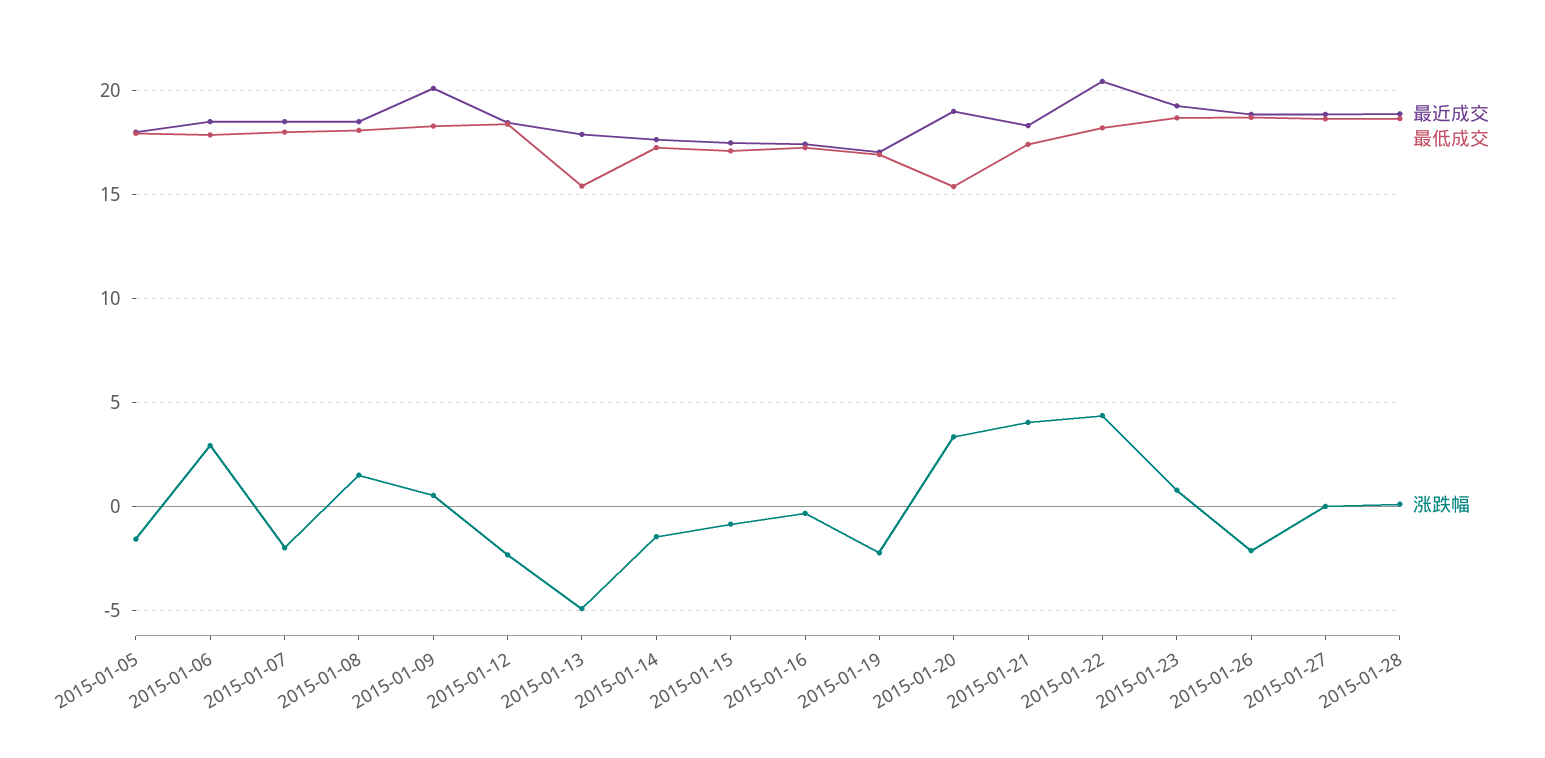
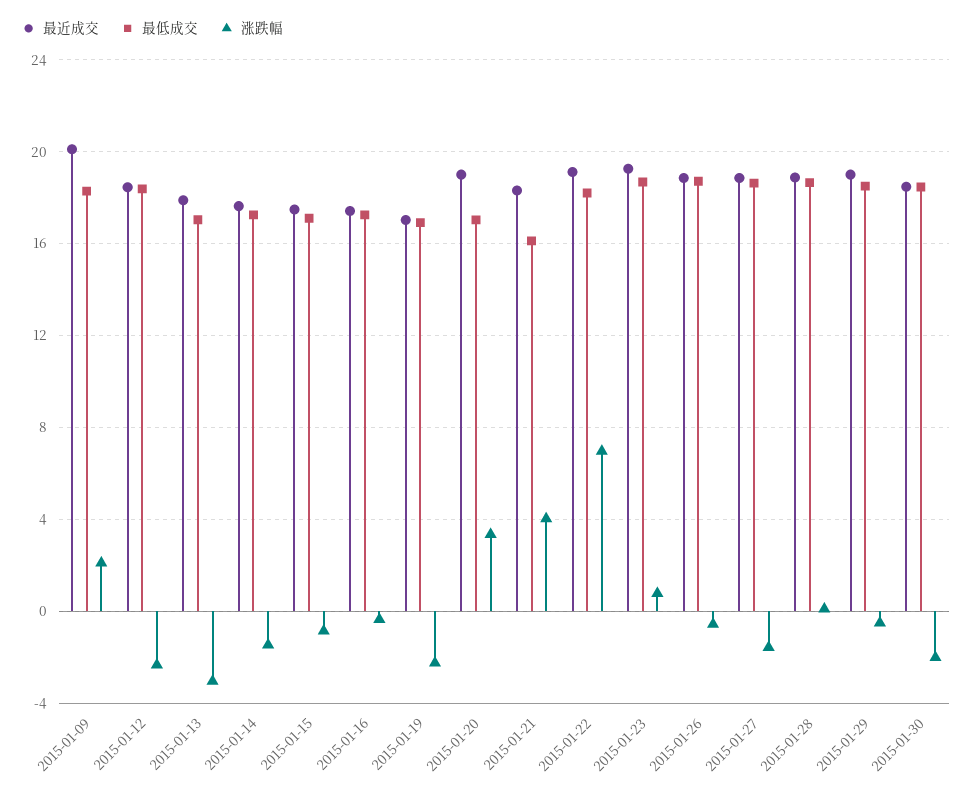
最近成交, 2015-01-05: 18 -> none
最低成交, 2015-01-05: 18 -> none
涨跌幅, 2015-01-05: -1.5 -> none
最近成交, 2015-01-06: 18.5 -> none
最低成交, 2015-01-06: 18 -> none
涨跌幅, 2015-01-06: 3 -> none
最近成交, 2015-01-07: 18.5 -> none
最低成交, 2015-01-07: 18 -> none
涨跌幅, 2015-01-07: -2 -> none
最近成交, 2015-01-08: 18.5 -> none
最低成交, 2015-01-08: 18 -> none
涨跌幅, 2015-01-08: 1.5 -> none
涨跌幅, 2015-01-09: 0.5 -> 2
最低成交, 2015-01-13: 15.5 -> 17
涨跌幅, 2015-01-13: -5 -> -3
最低成交, 2015-01-20: 15.5 -> 17
最低成交, 2015-01-21: 17.5 -> 16
最近成交, 2015-01-22: 20.5 -> 19
涨跌幅, 2015-01-22: 4.5 -> 7
涨跌幅, 2015-01-26: -2 -> -0.5
涨跌幅, 2015-01-27: 0 -> -1.5
最近成交, 2015-01-29: none -> 19
最低成交, 2015-01-29: none -> 18.5
涨跌幅, 2015-01-29: none -> -0.5
最近成交, 2015-01-30: none -> 18.5
最低成交, 2015-01-30: none -> 18.5
涨跌幅, 2015-01-30: none -> -2

